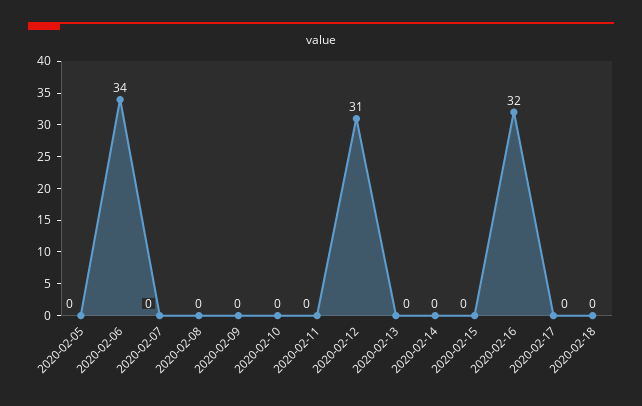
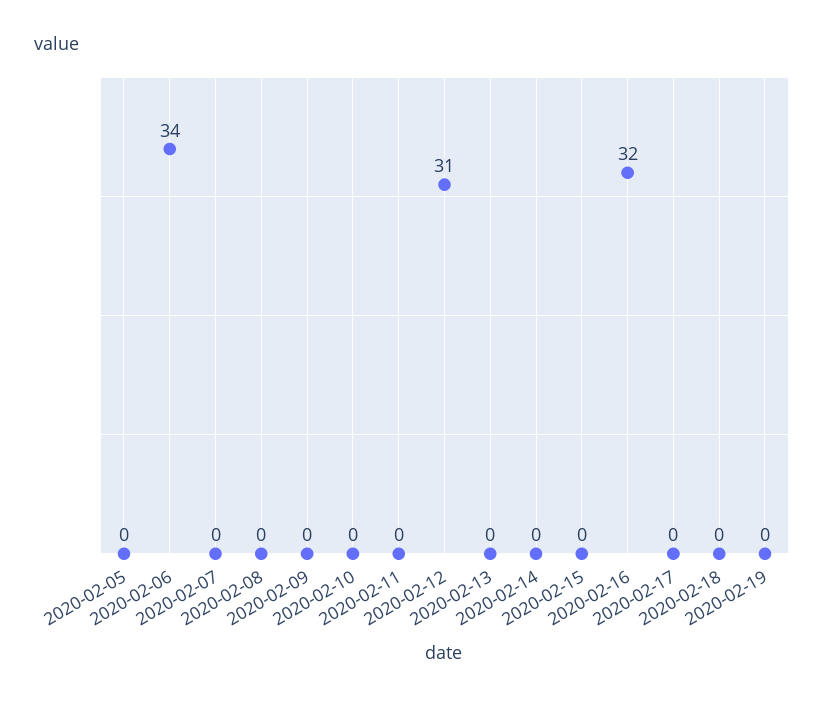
2020-02-19: none -> 0

